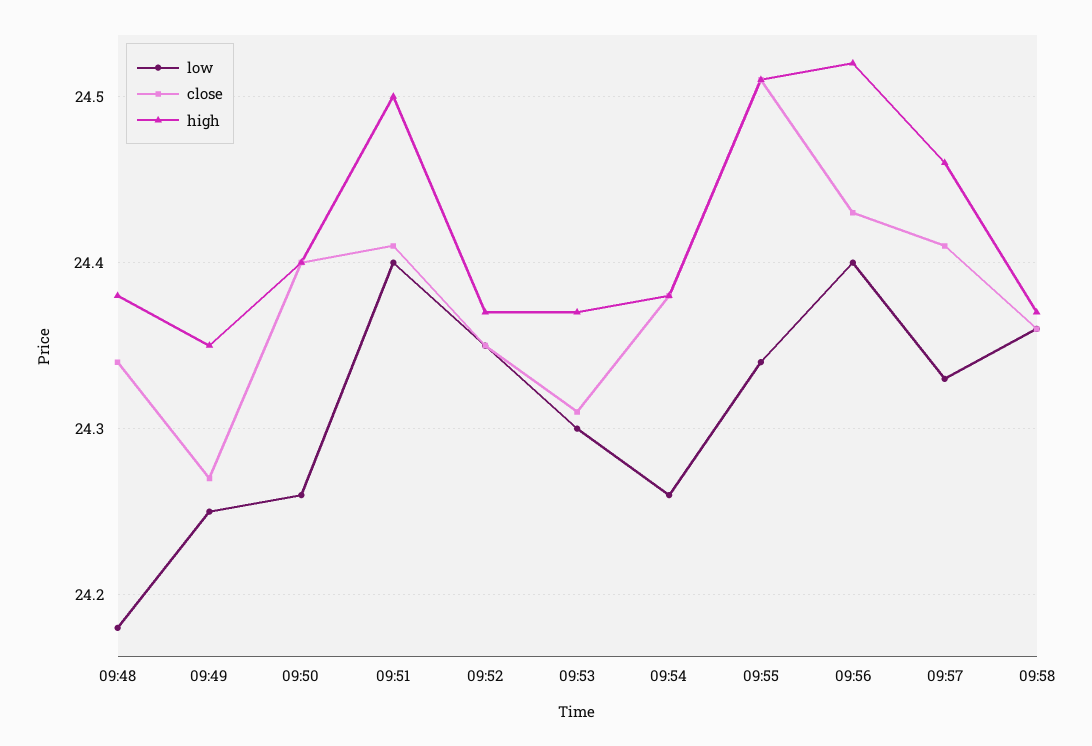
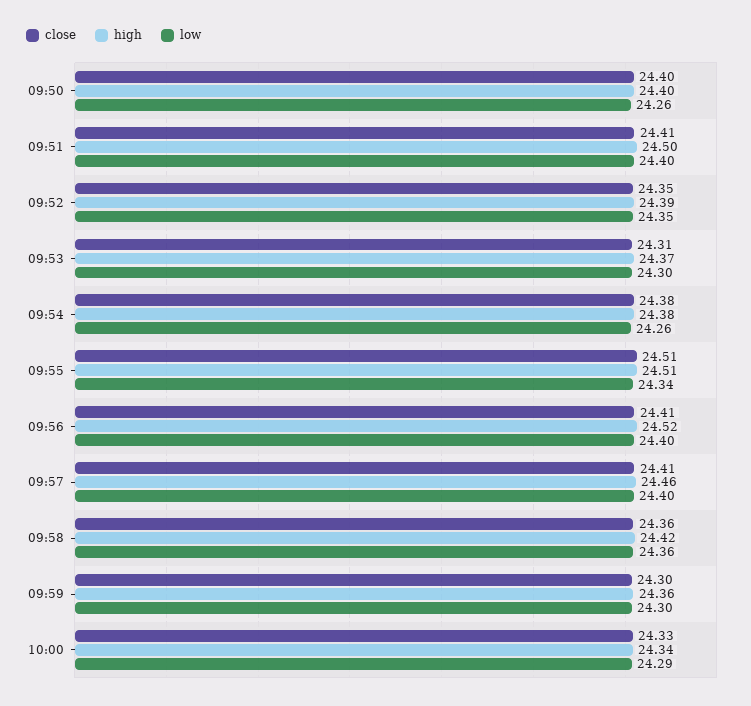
low, 09:48: 24.18 -> none
close, 09:48: 24.34 -> none
high, 09:48: 24.38 -> none
low, 09:49: 24.25 -> none
close, 09:49: 24.27 -> none
high, 09:49: 24.35 -> none
high, 09:52: 24.37 -> 24.39
close, 09:56: 24.43 -> 24.41
low, 09:57: 24.33 -> 24.4
high, 09:58: 24.37 -> 24.42
close, 09:59: none -> 24.3
high, 09:59: none -> 24.36
low, 09:59: none -> 24.3
close, 10:00: none -> 24.33
high, 10:00: none -> 24.34
low, 10:00: none -> 24.29

